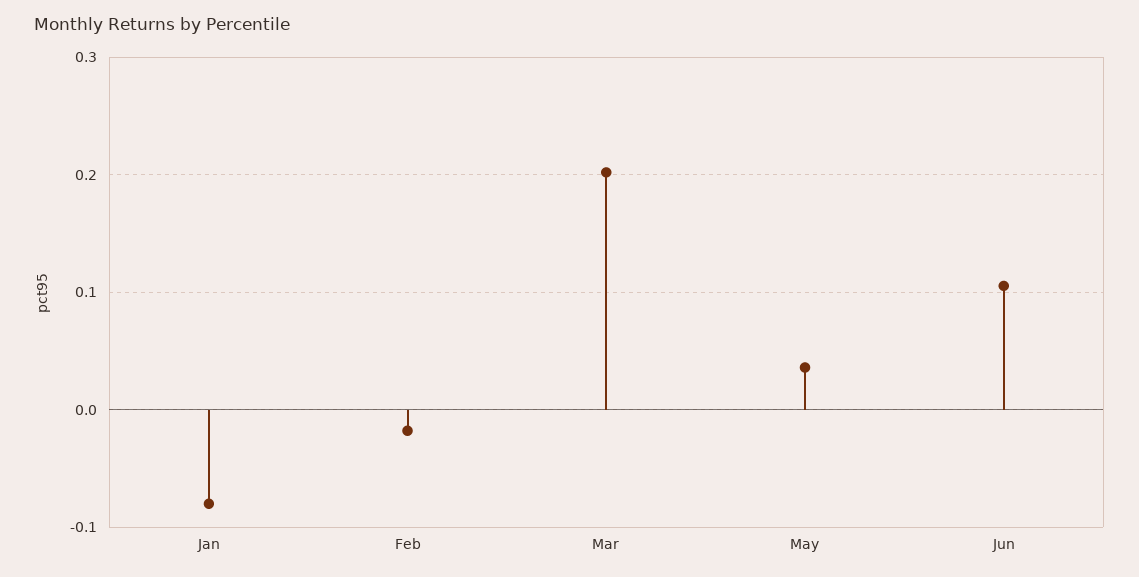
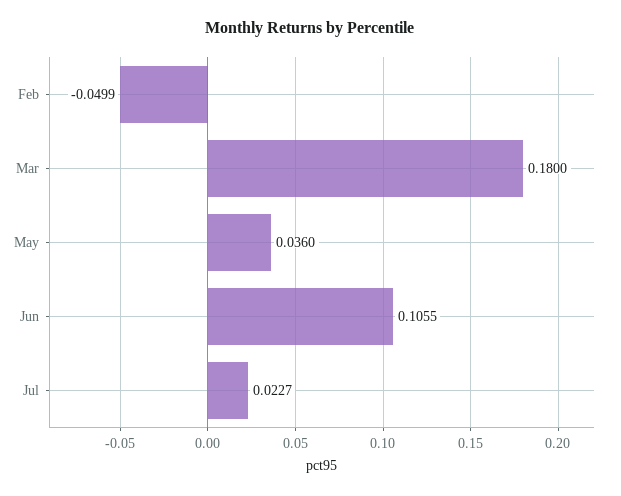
Jan: -0.08 -> none
Feb: -0.02 -> -0.0499
Mar: 0.2 -> 0.18
Jul: none -> 0.0227

